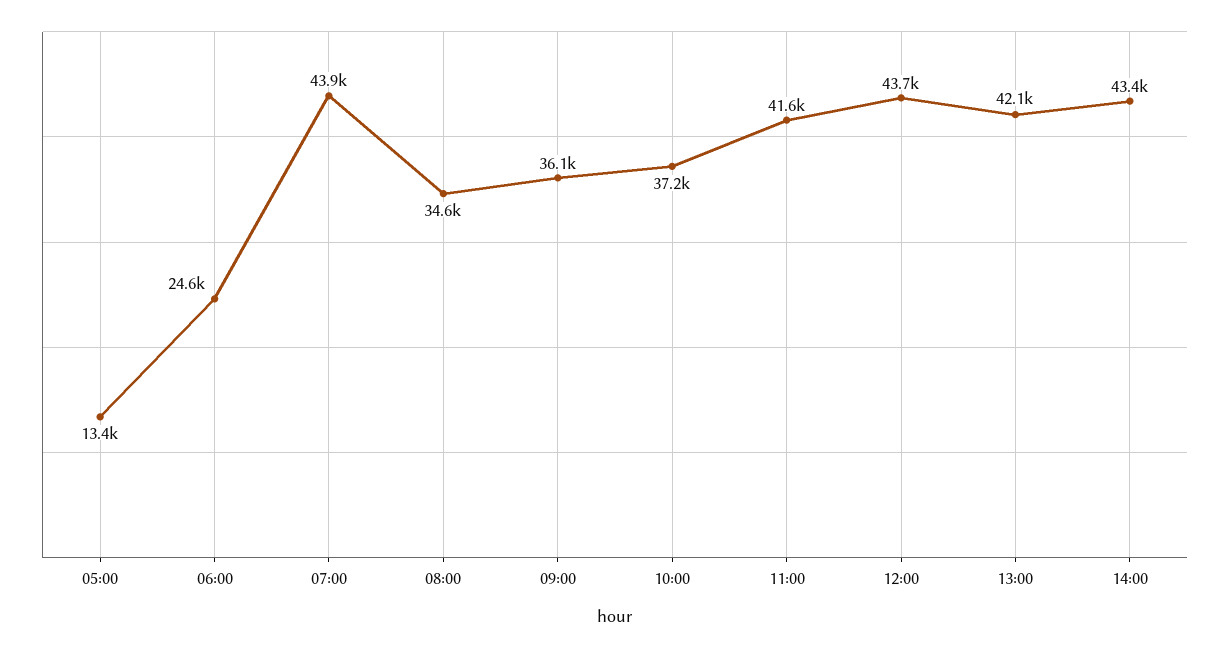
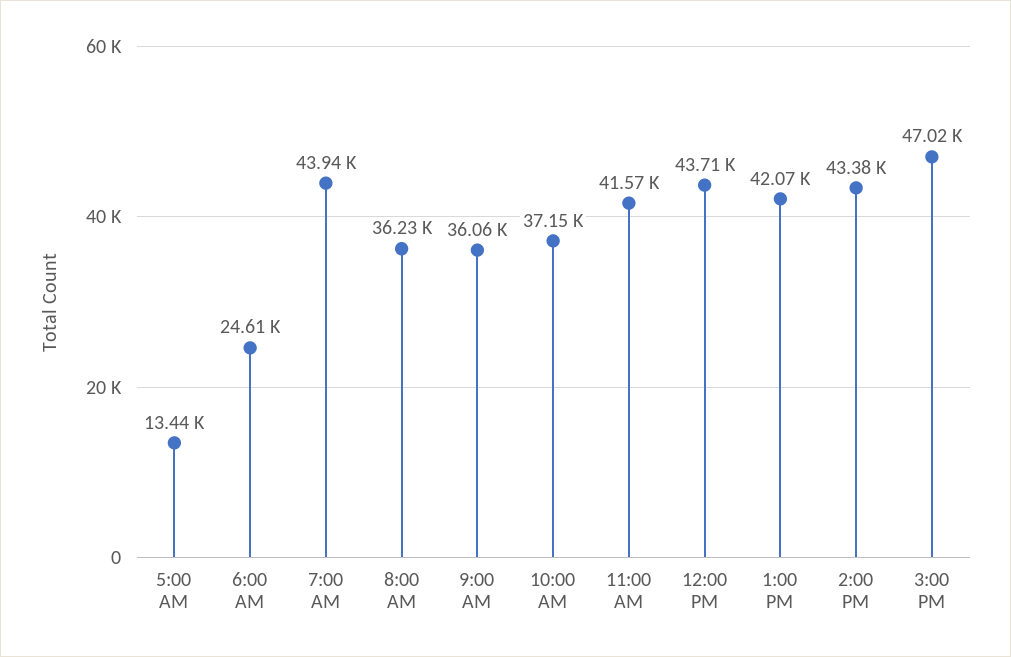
08:00: 34600 -> 36230
3:00 PM: none -> 47020

